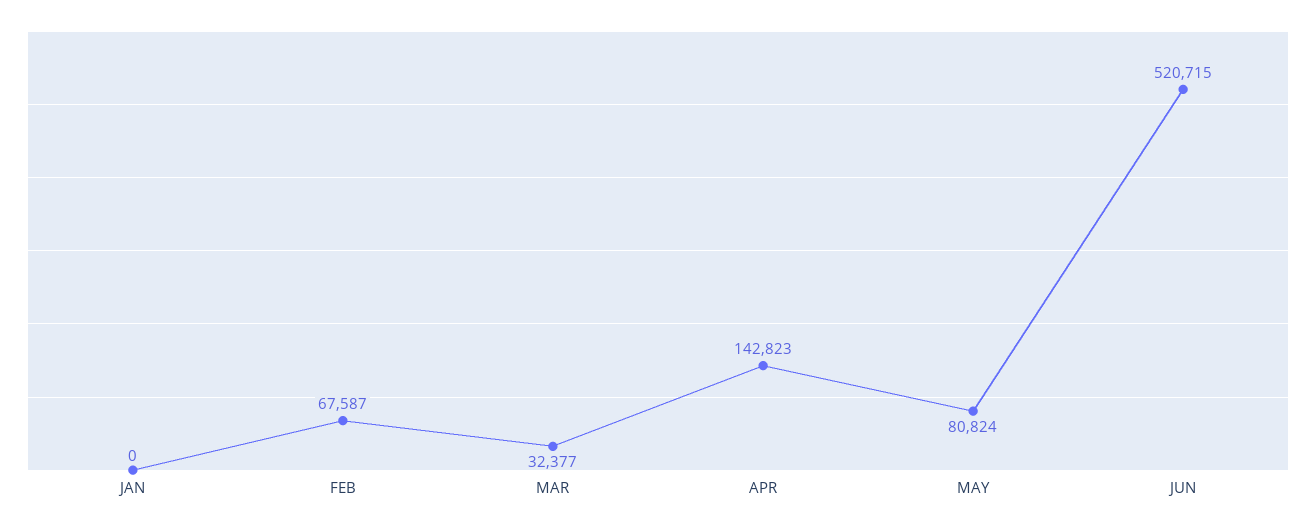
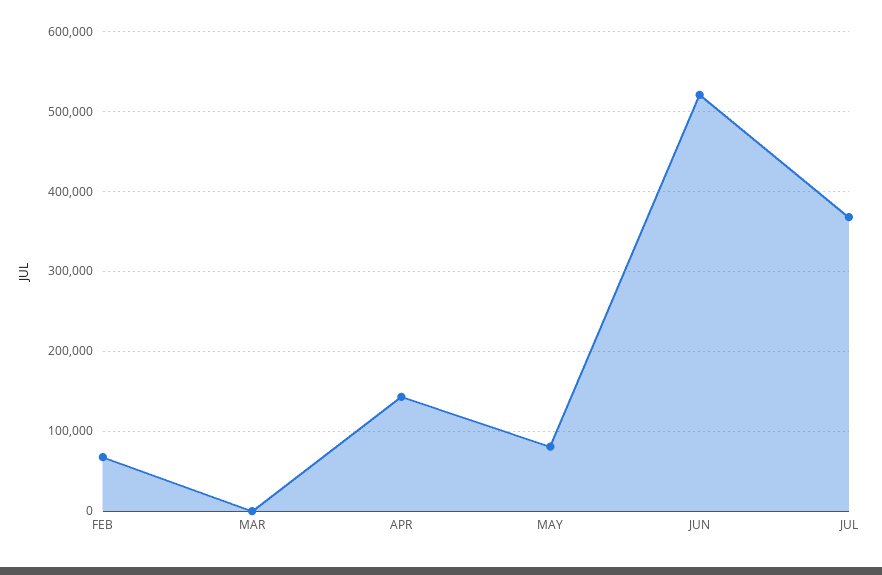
JAN: 0 -> none
MAR: 32377 -> 0
JUL: none -> 370000

